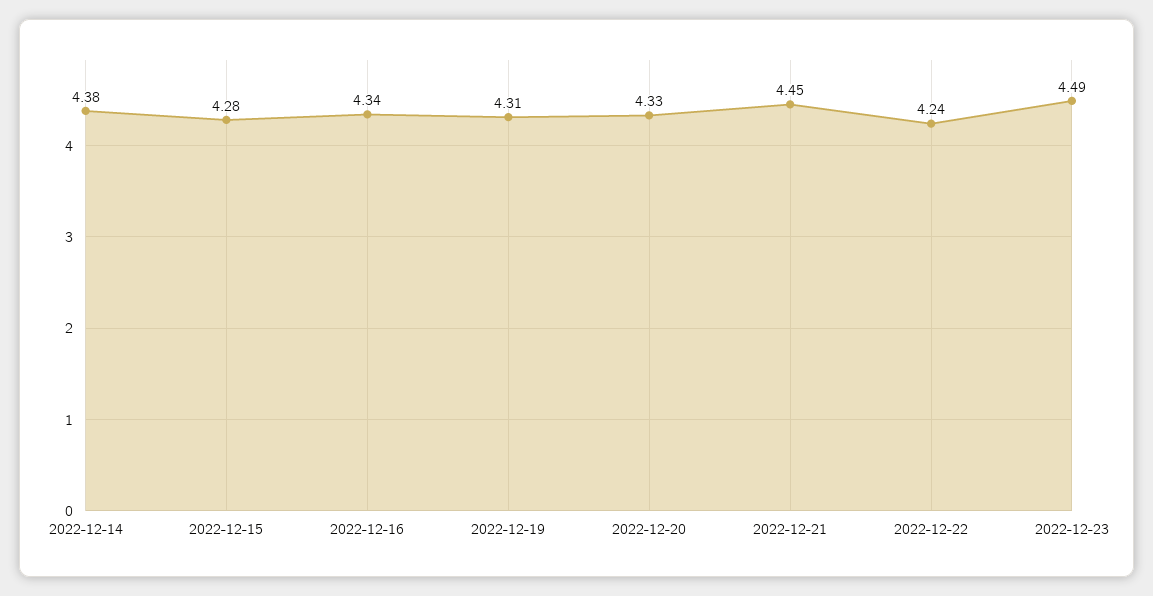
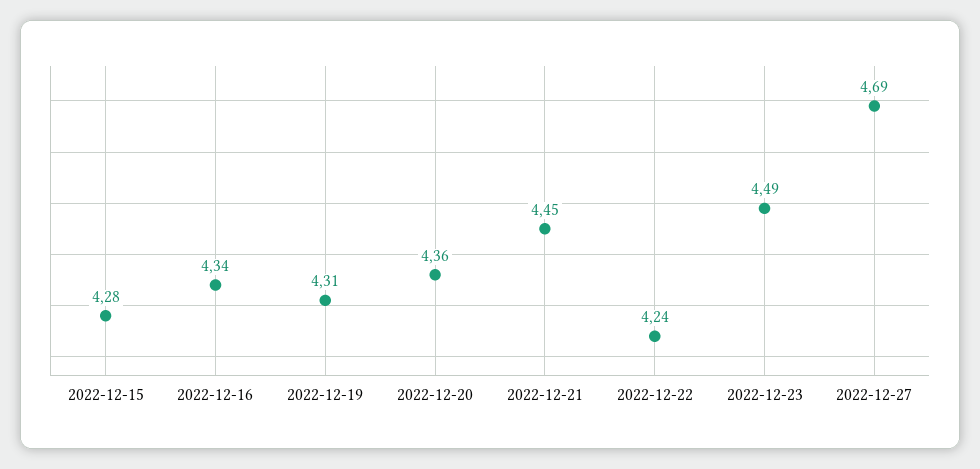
2022-12-14: 4.38 -> none
2022-12-20: 4.33 -> 4.36
2022-12-27: none -> 4.69

